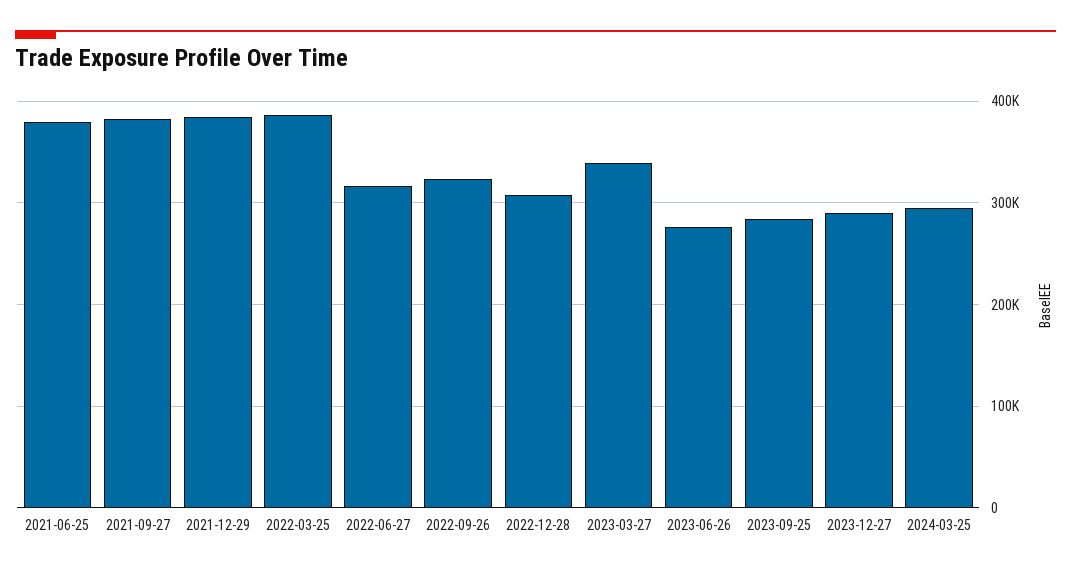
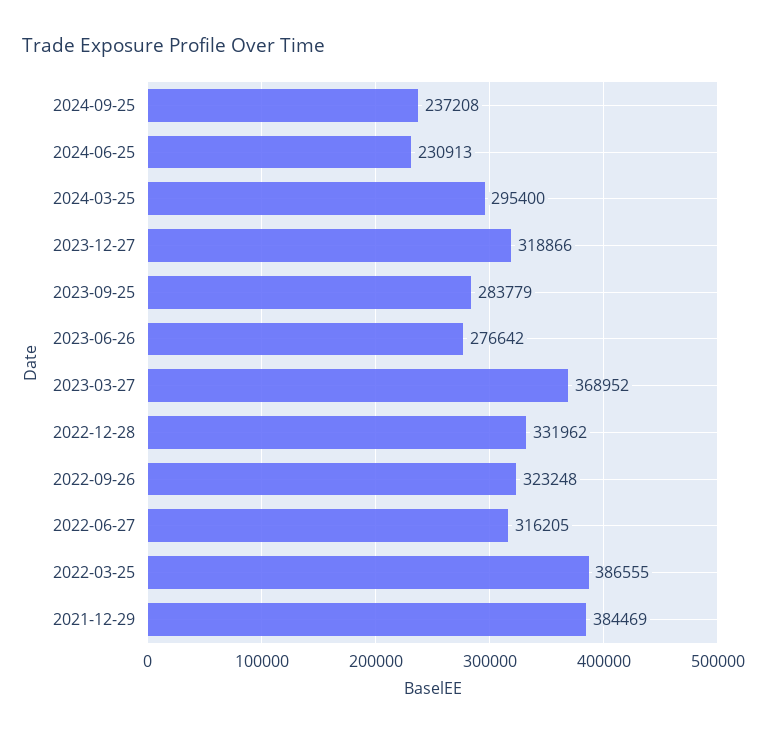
2021-06-25: 380000 -> none
2021-09-27: 380000 -> none
2022-12-28: 310000 -> 331962
2023-03-27: 340000 -> 368952
2023-12-27: 290000 -> 318866
2024-09-25: none -> 237208
2024-06-25: none -> 230913

